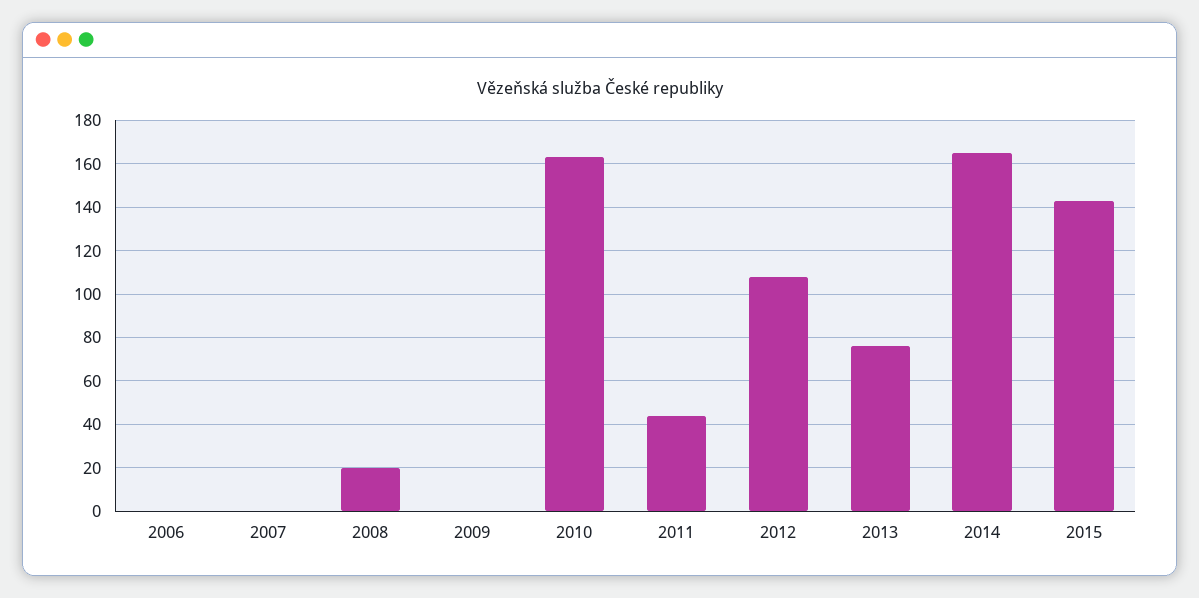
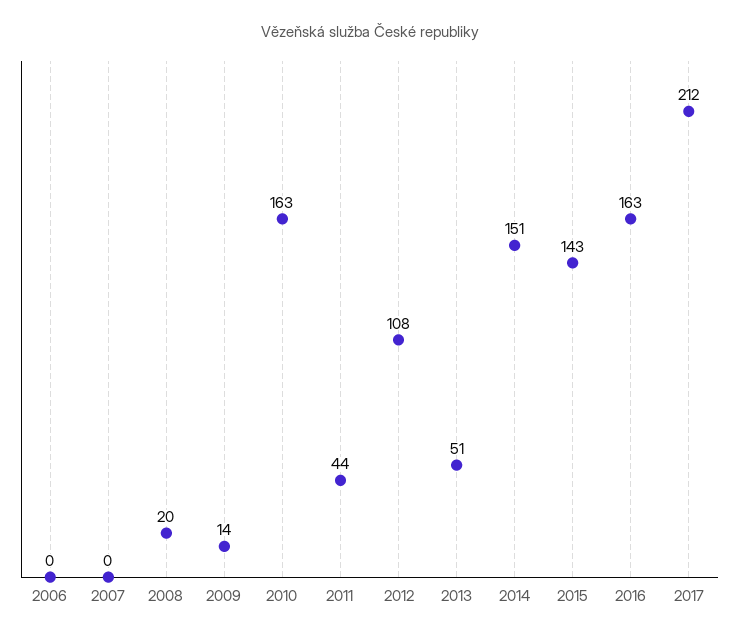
2009: 0 -> 14
2013: 75 -> 51
2014: 165 -> 151
2016: none -> 163
2017: none -> 212

